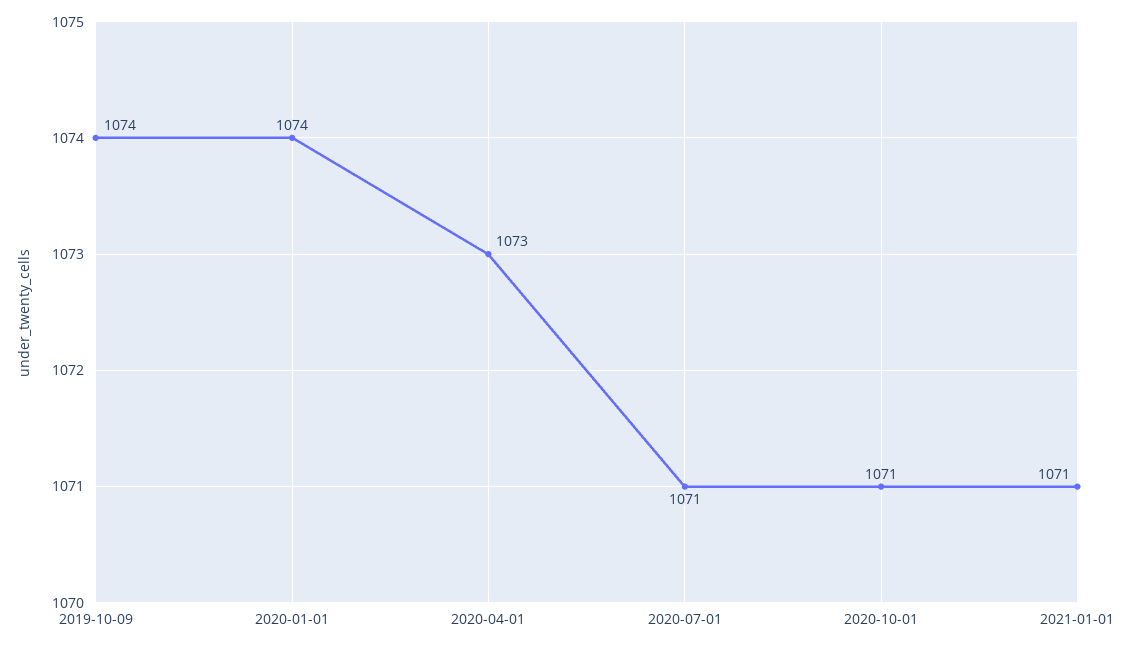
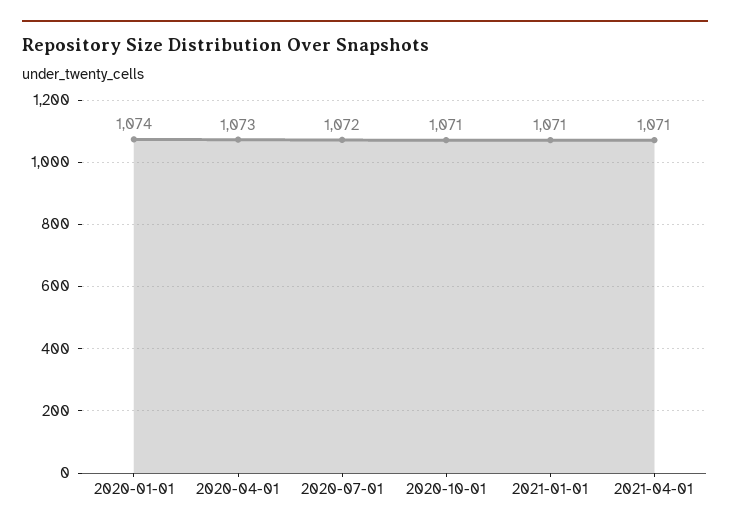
2019-10-09: 1074 -> none
2020-07-01: 1071 -> 1072
2021-04-01: none -> 1071

